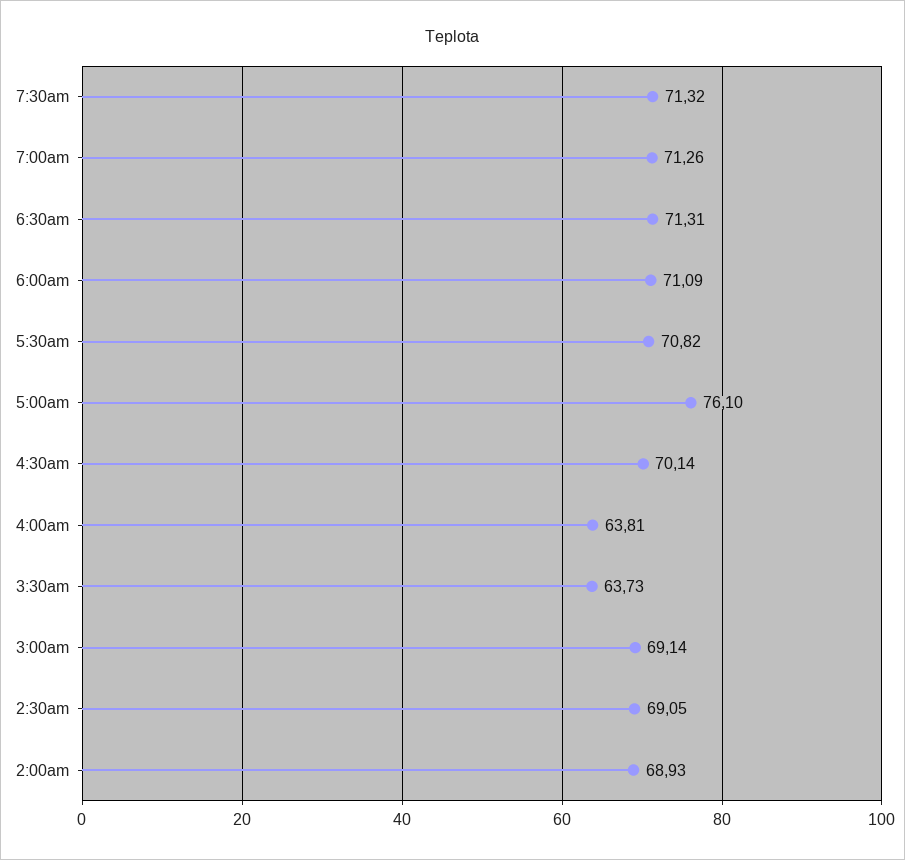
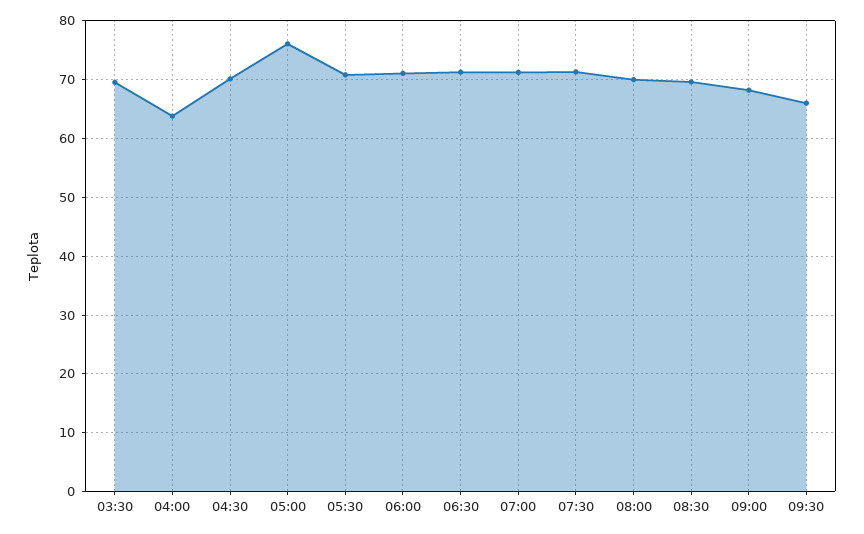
3:30am: 63.73 -> 70
3:00am: 69.14 -> none
2:30am: 69.05 -> none
2:00am: 68.93 -> none
08:00: none -> 70
08:30: none -> 70
09:00: none -> 68
09:30: none -> 66

